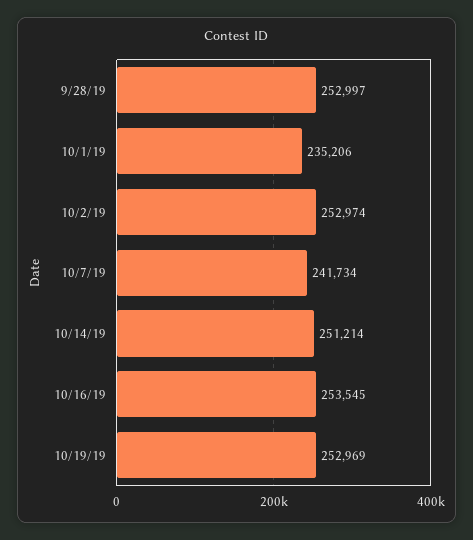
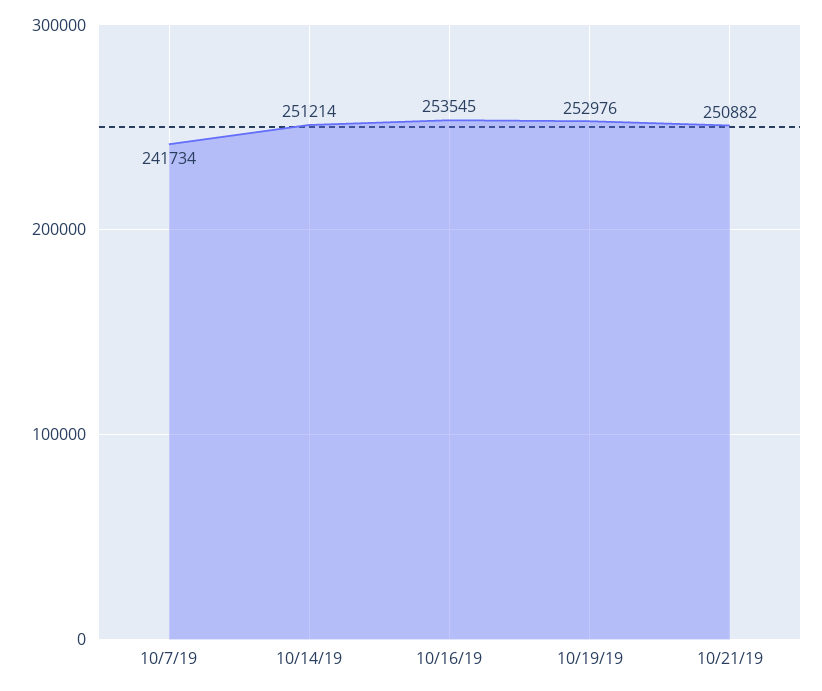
9/28/19: 252997 -> none
10/1/19: 235206 -> none
10/2/19: 252974 -> none
10/19/19: 252969 -> 252976
10/21/19: none -> 250882

